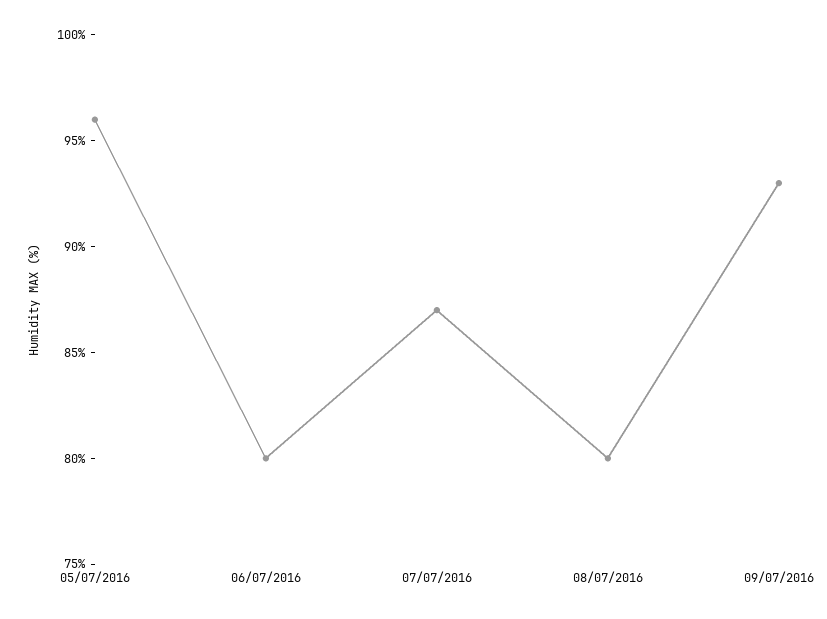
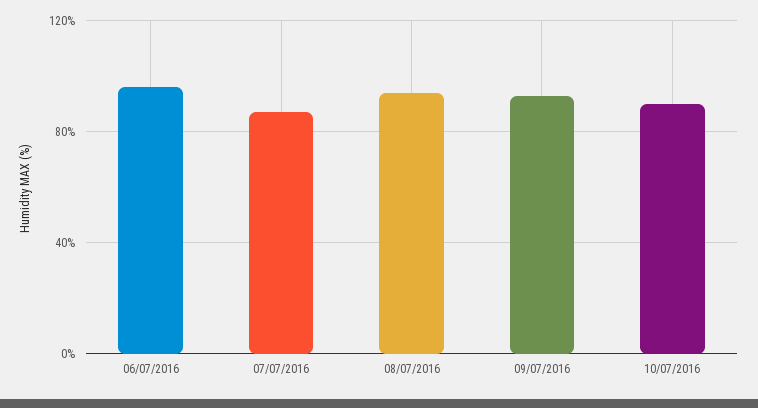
05/07/2016: 96 -> none
06/07/2016: 80 -> 95
08/07/2016: 80 -> 95
10/07/2016: none -> 90

